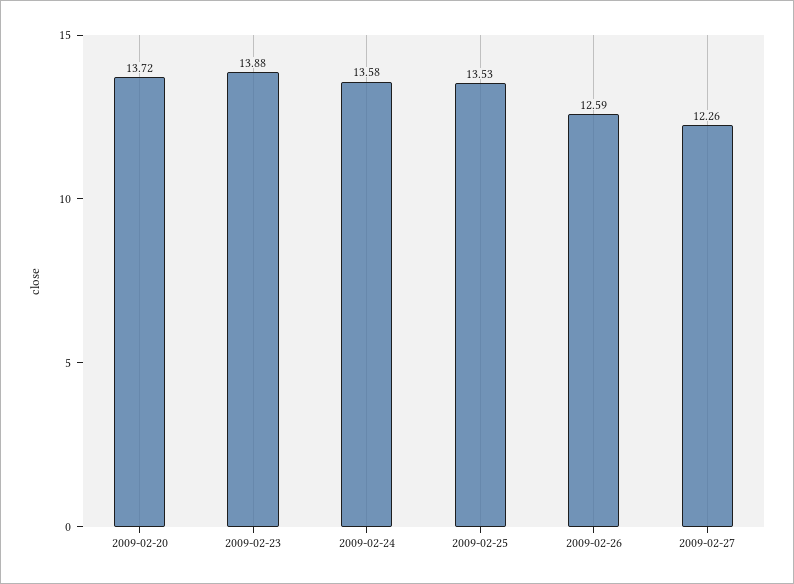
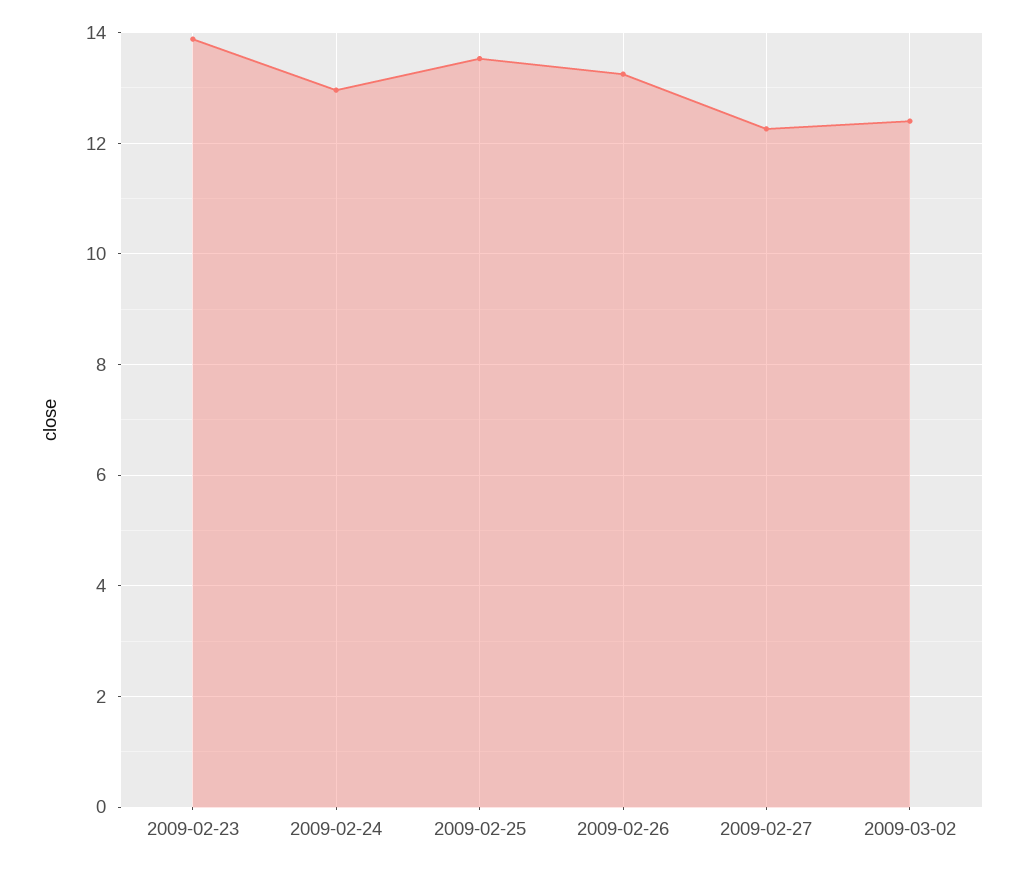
2009-02-20: 13.72 -> none
2009-02-24: 13.58 -> 13
2009-02-26: 12.59 -> 13.2
2009-03-02: none -> 12.4

